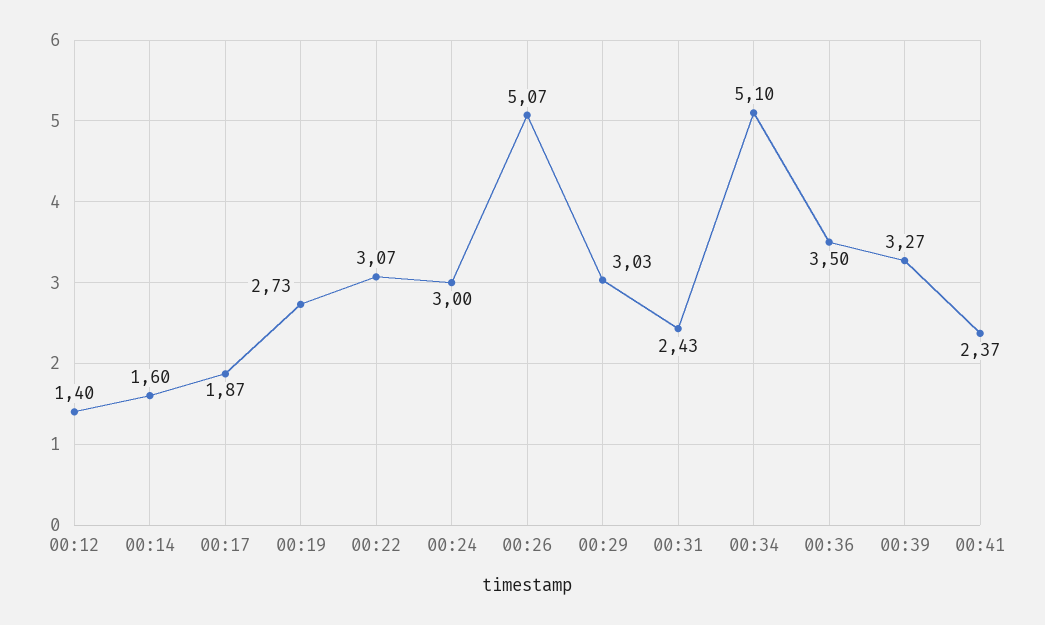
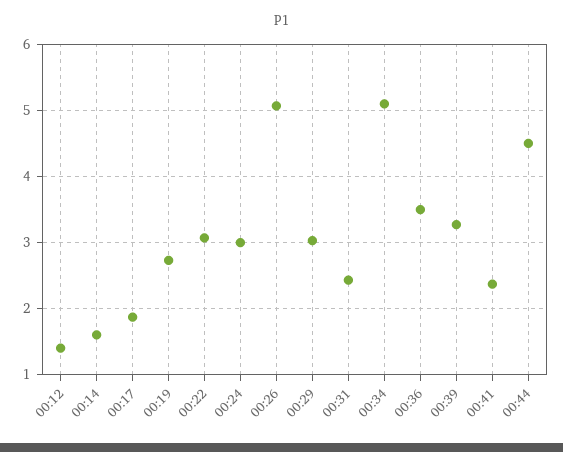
00:44: none -> 4.5

